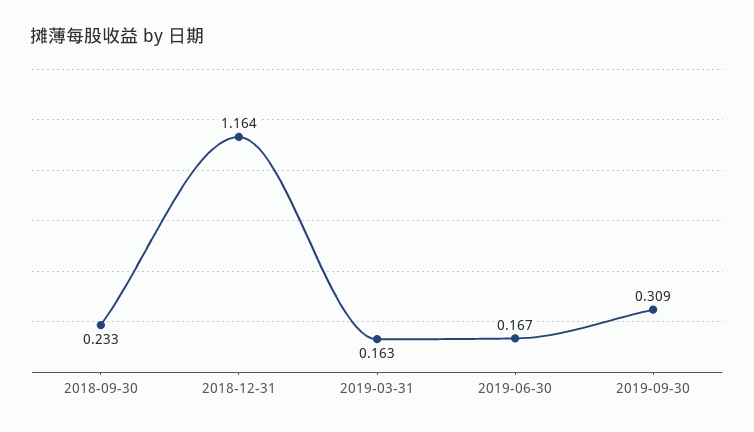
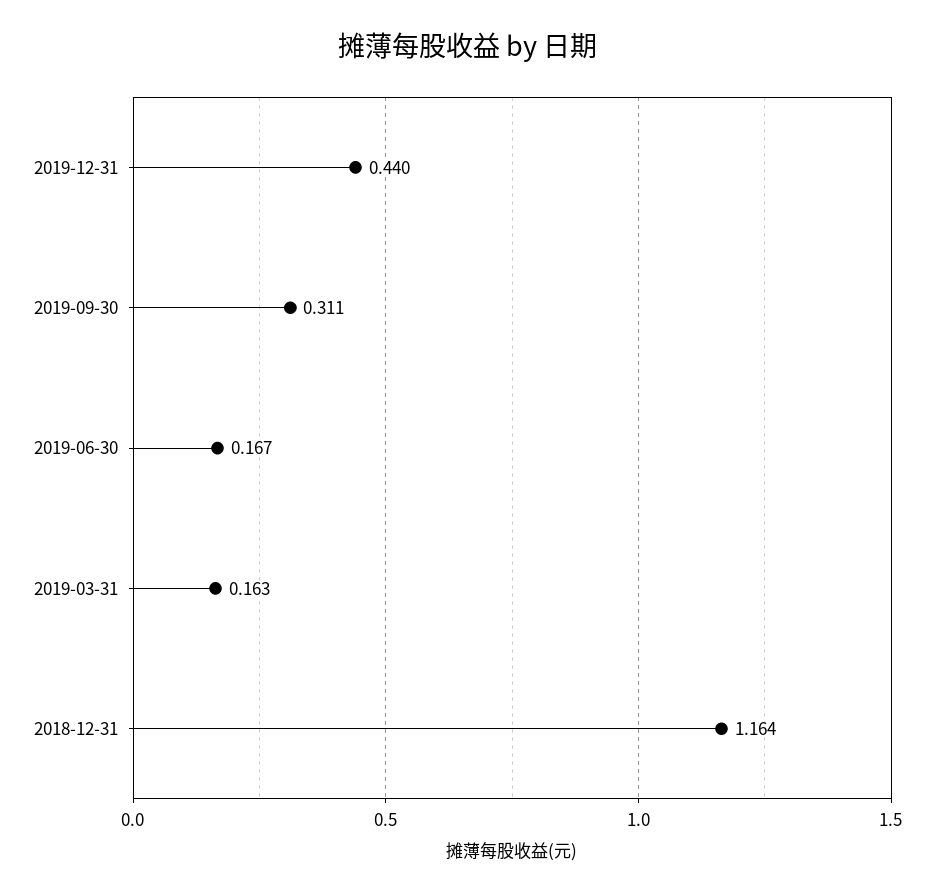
2018-09-30: 0.233 -> none
2019-09-30: 0.309 -> 0.311
2019-12-31: none -> 0.44

